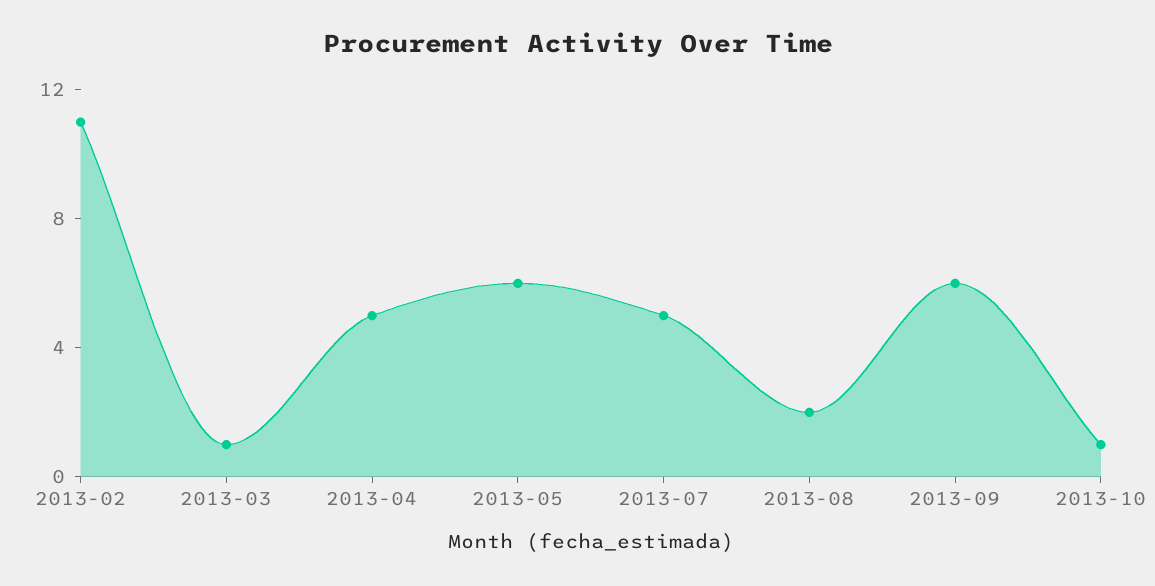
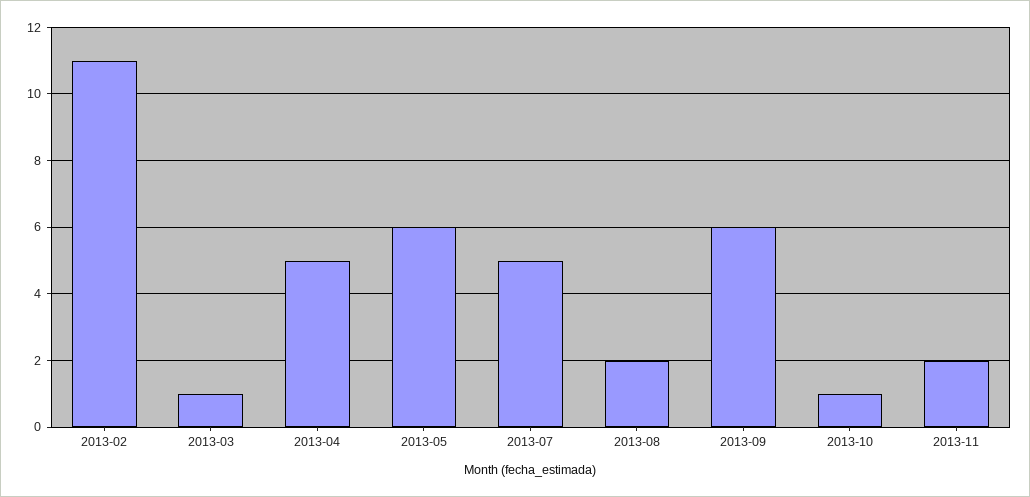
2013-11: none -> 2

